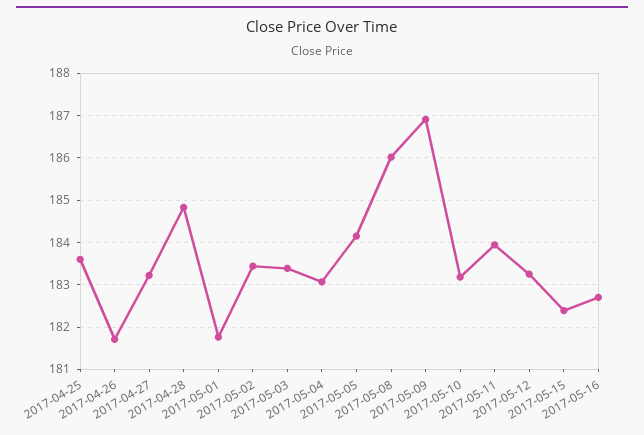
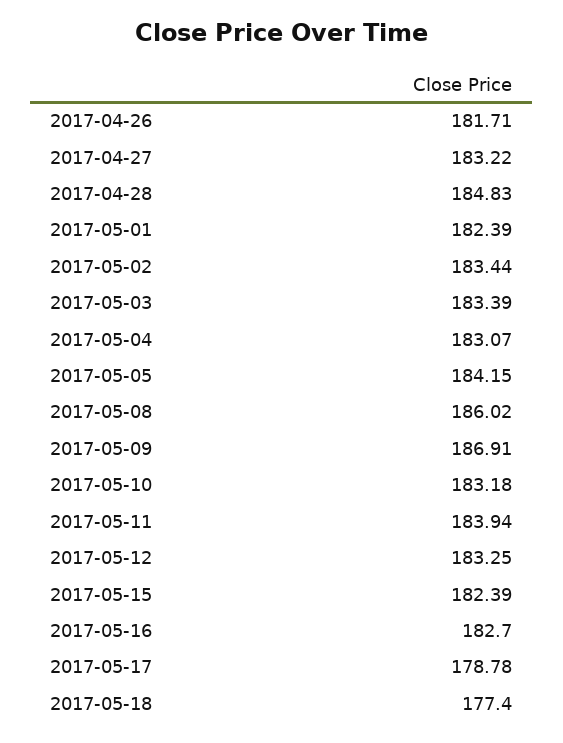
2017-04-25: 183.6 -> none
2017-05-01: 181.8 -> 182.39
2017-05-17: none -> 178.78
2017-05-18: none -> 177.4

